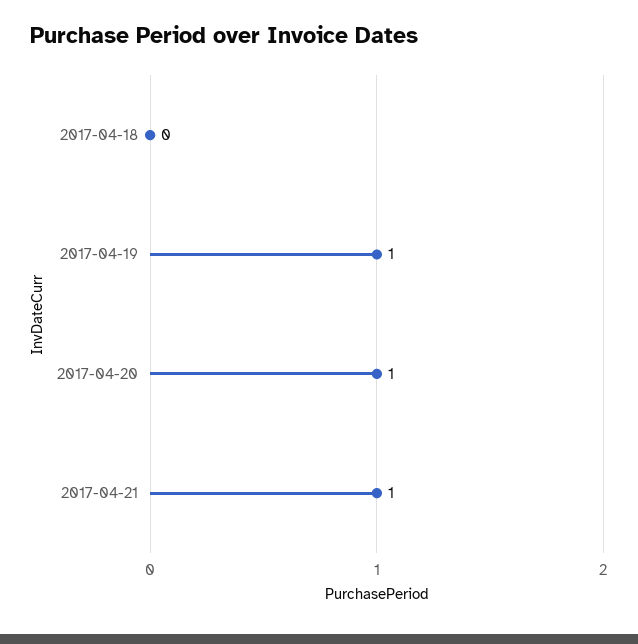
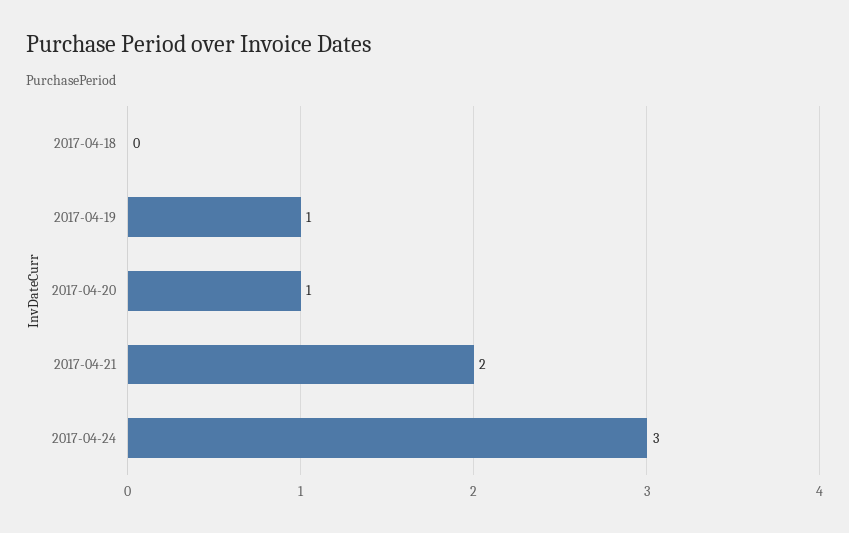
2017-04-21: 1 -> 2
2017-04-24: none -> 3

